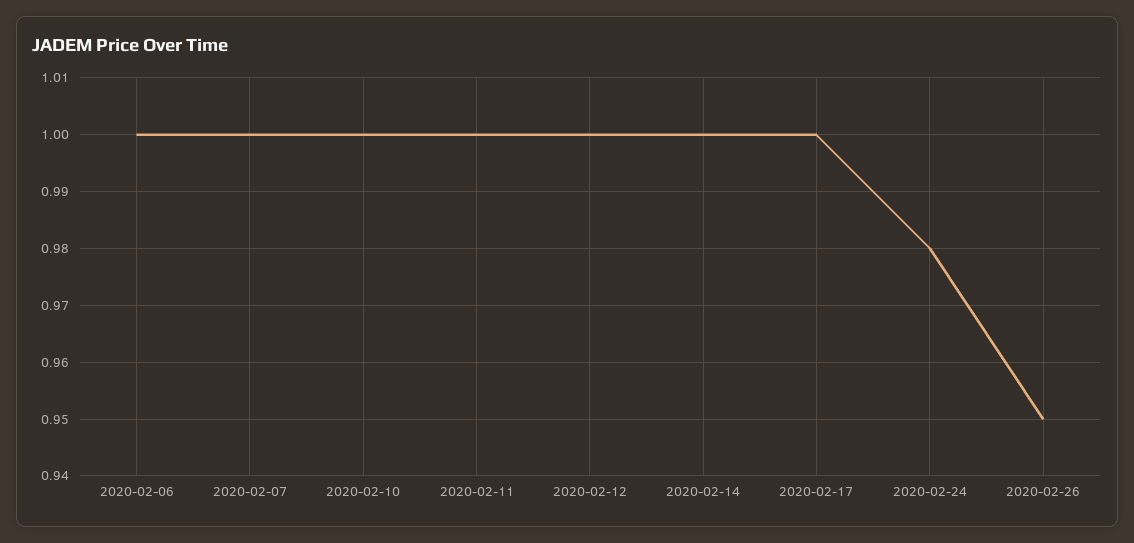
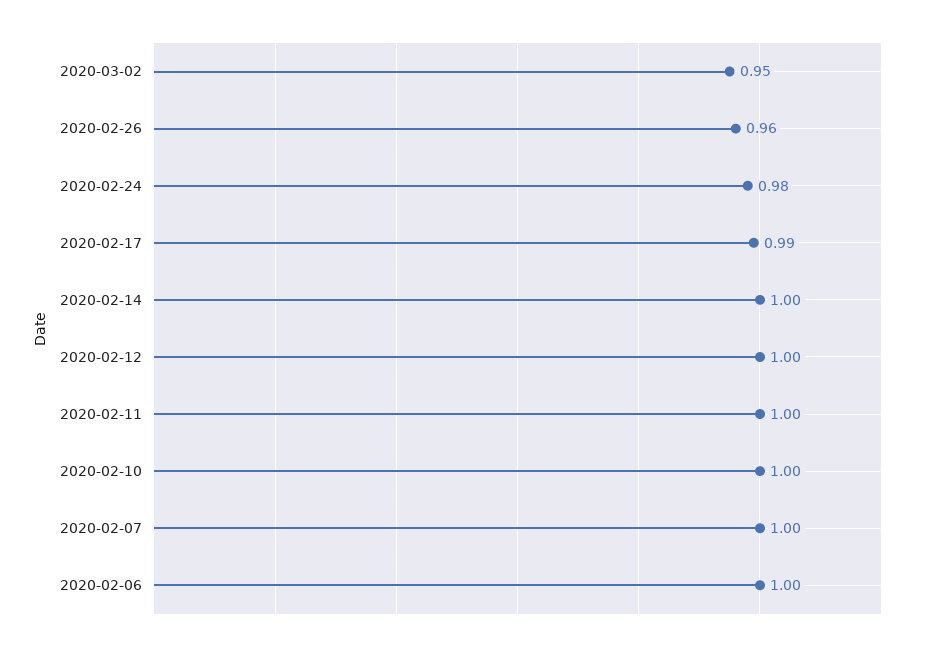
2020-02-17: 1 -> 0.99
2020-02-26: 0.95 -> 0.96
2020-03-02: none -> 0.95

